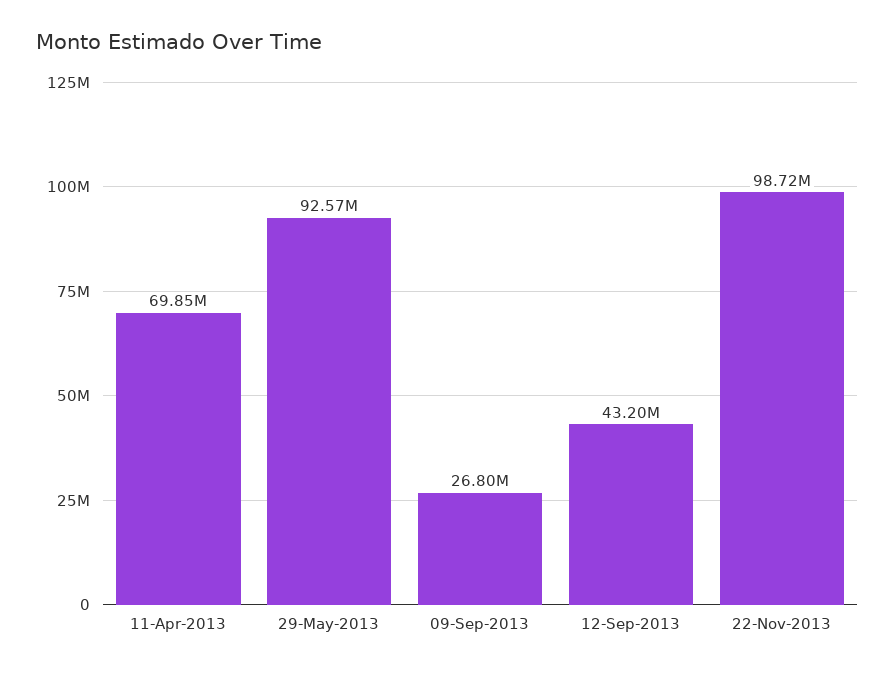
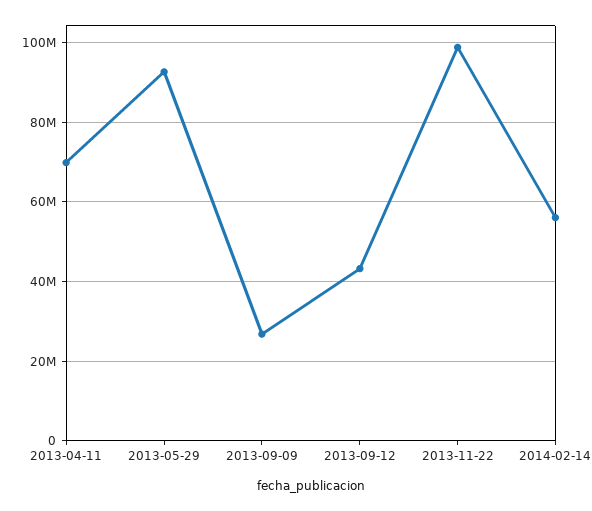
2014-02-14: none -> 56000000

